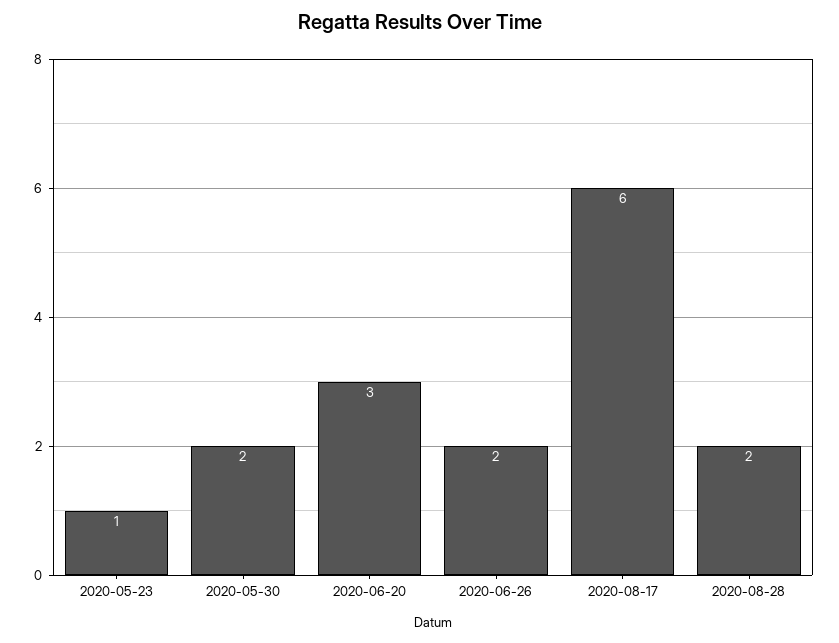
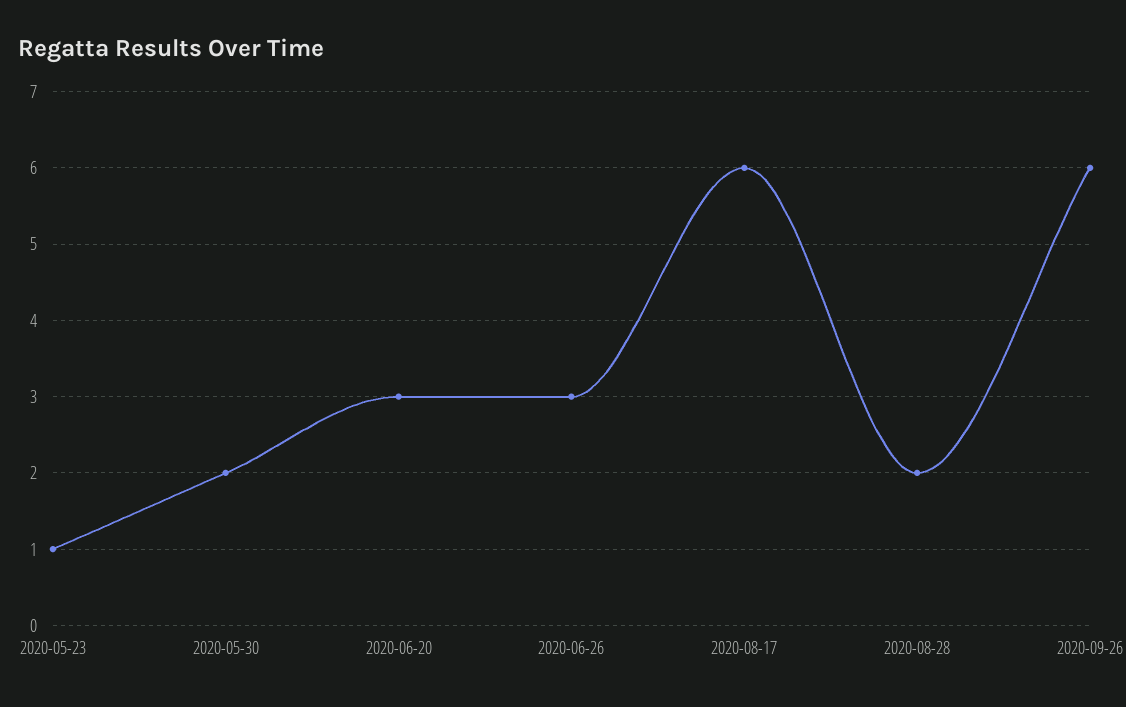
2020-06-26: 2 -> 3
2020-09-26: none -> 6

